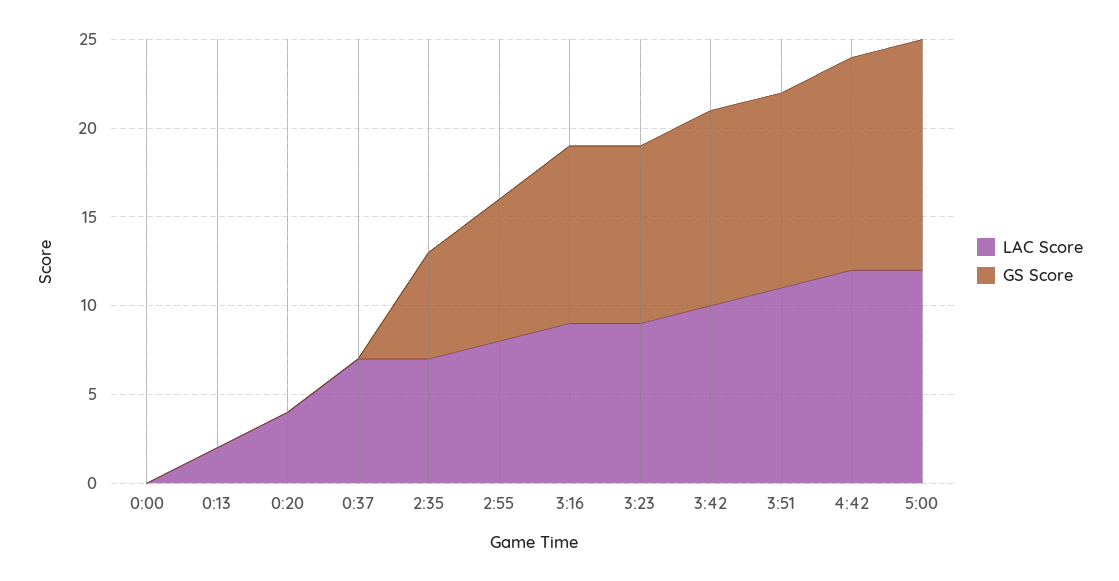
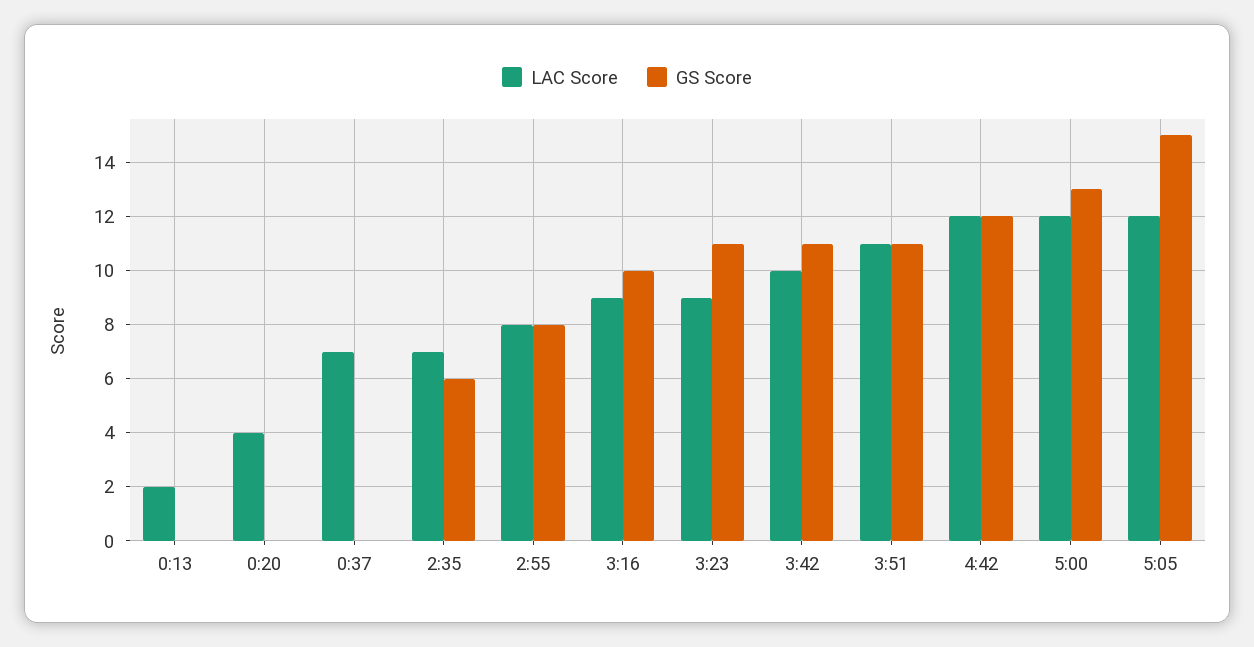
LAC Score, 0:00: 0 -> none
GS Score, 0:00: 0 -> none
GS Score, 3:23: 10 -> 11
LAC Score, 5:05: none -> 12
GS Score, 5:05: none -> 15

